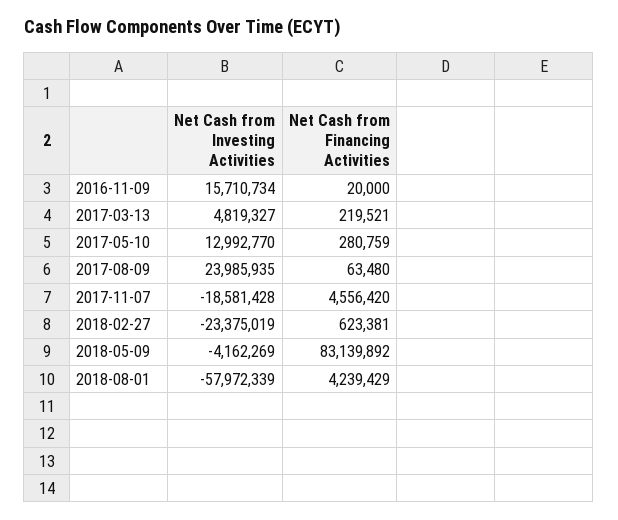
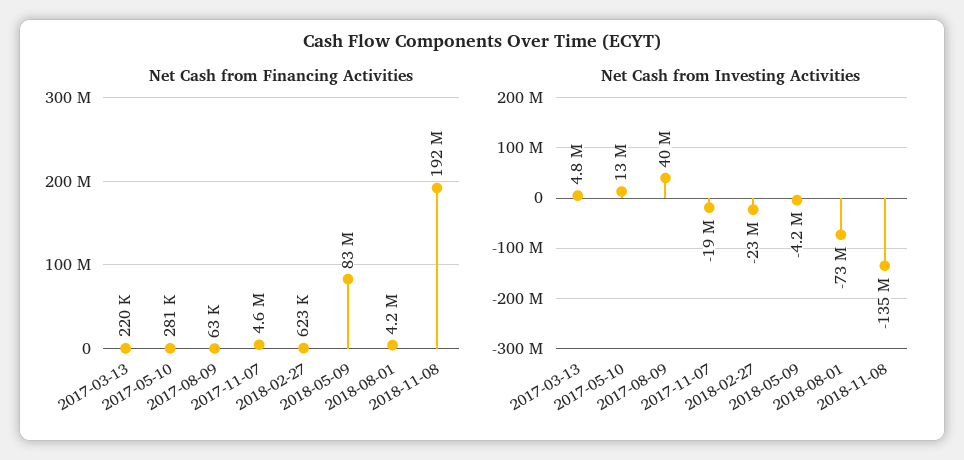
Net Cash from Investing Activities, 2016-11-09: 15710734 -> none
Net Cash from Financing Activities, 2016-11-09: 20000 -> none
Net Cash from Investing Activities, 2017-08-09: 23985935 -> 40000000
Net Cash from Investing Activities, 2018-08-01: -57972339 -> -73000000
Net Cash from Financing Activities, 2018-11-08: none -> 192000000
Net Cash from Investing Activities, 2018-11-08: none -> -135000000

